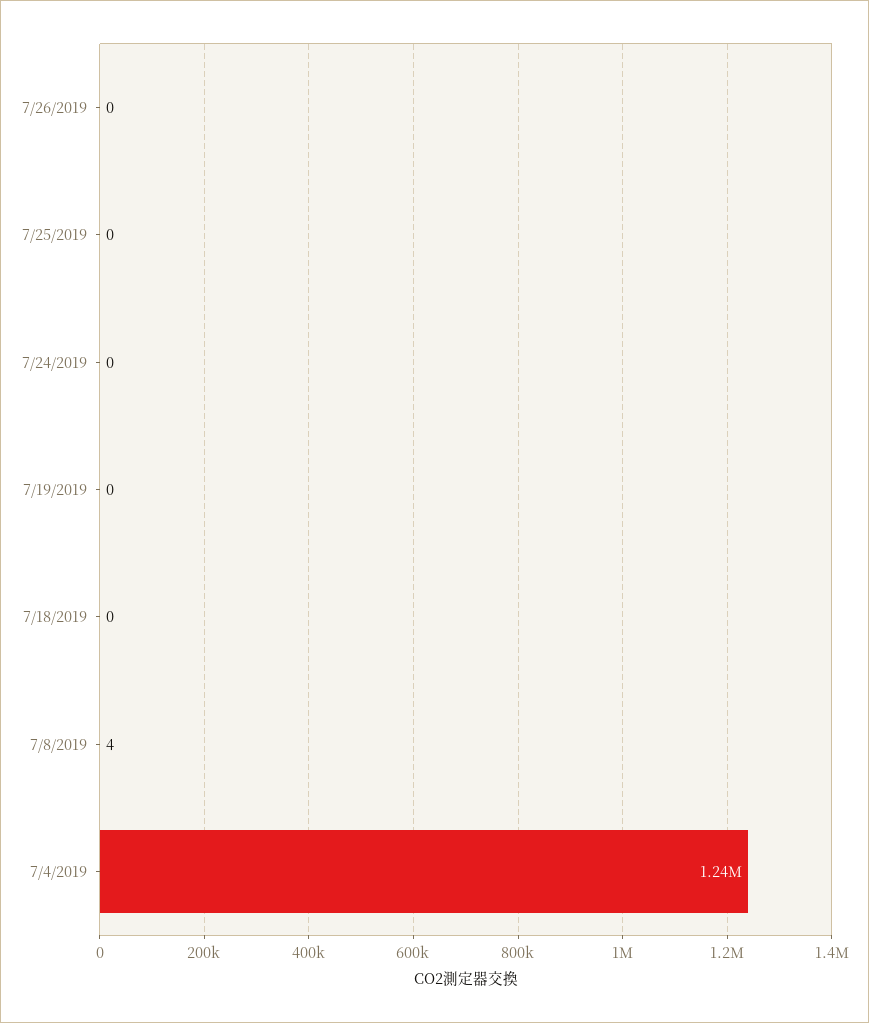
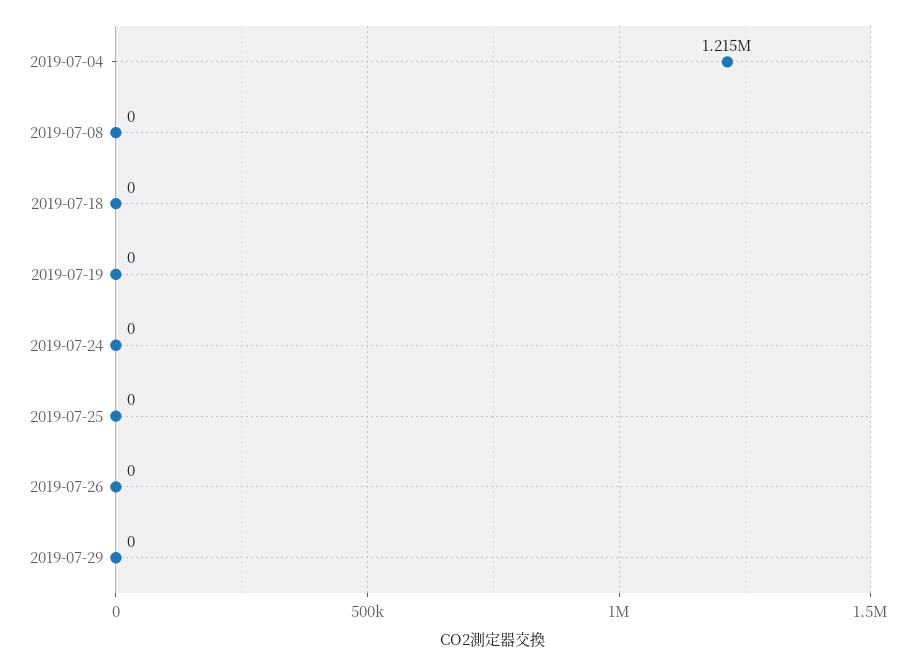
7/8/2019: 4 -> 0
7/4/2019: 1240000 -> 1215000
2019-07-29: none -> 0

